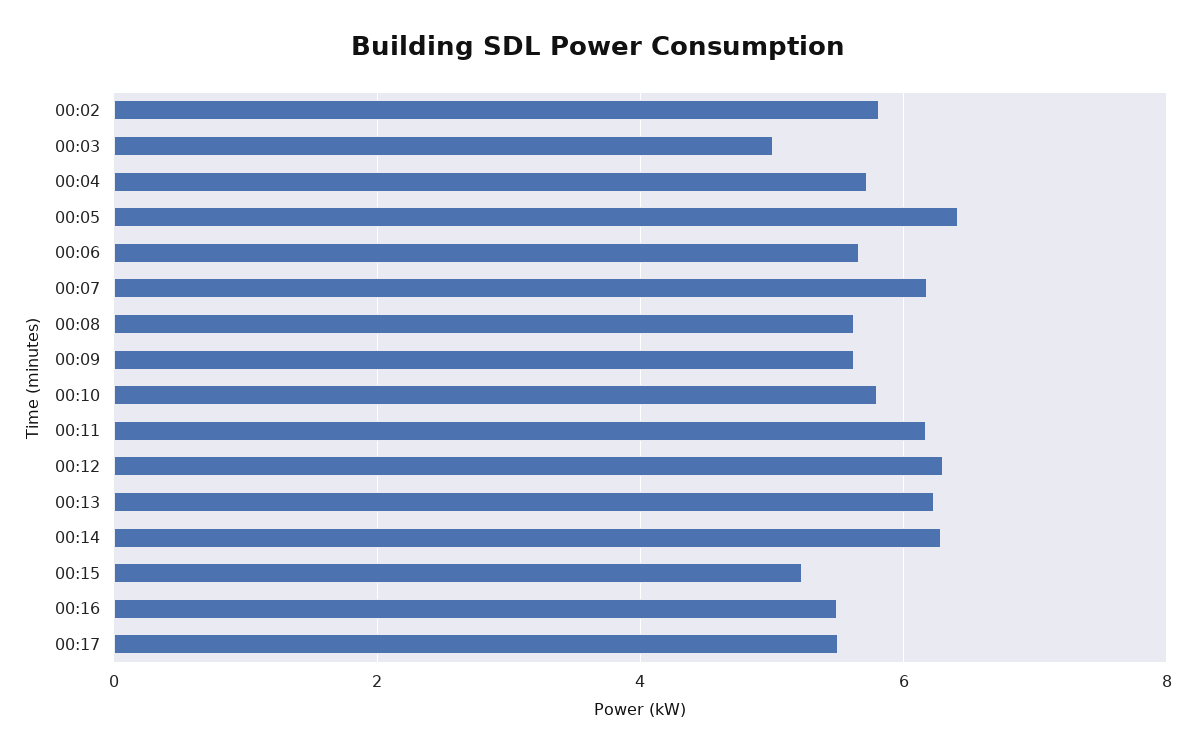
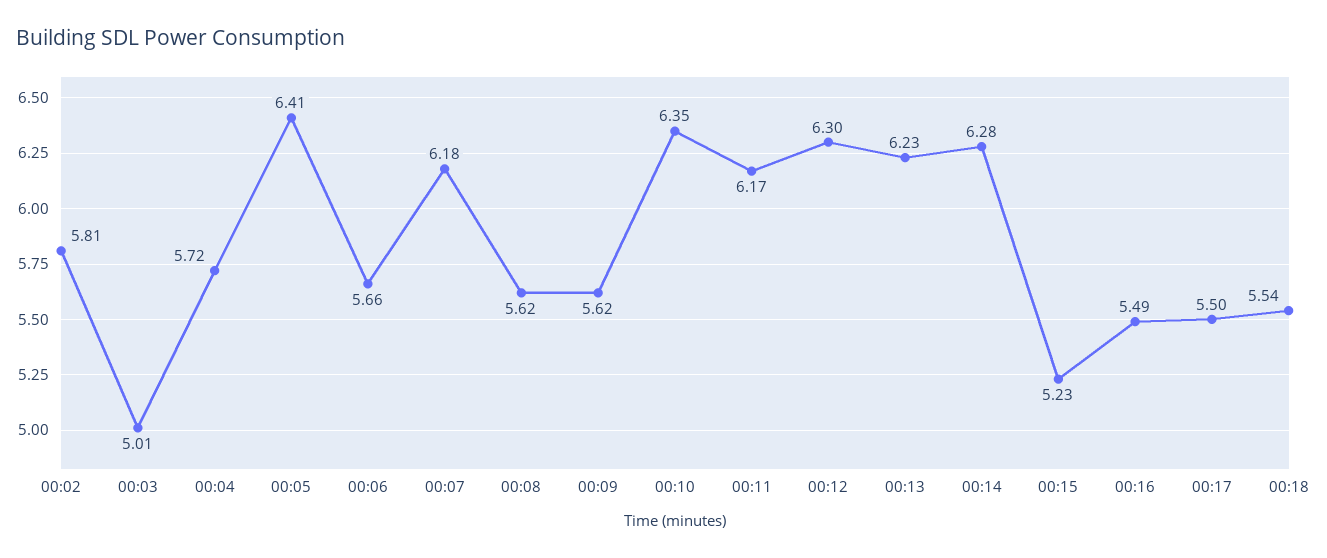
00:10: 5.8 -> 6.35
00:18: none -> 5.54

